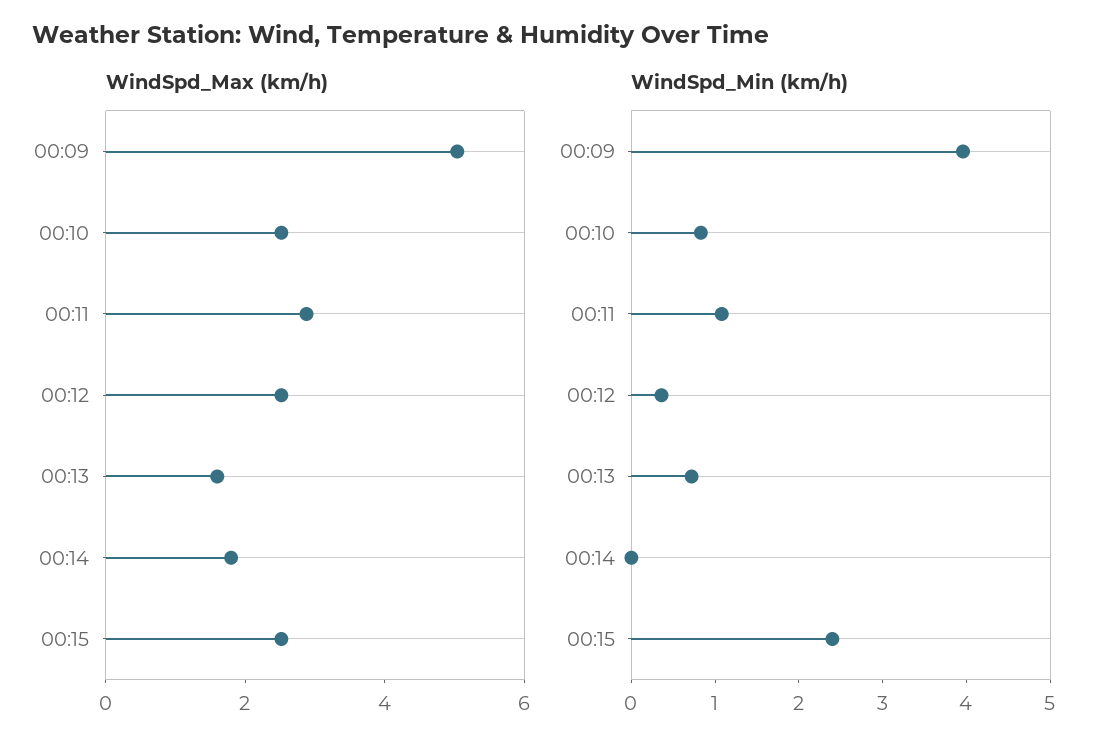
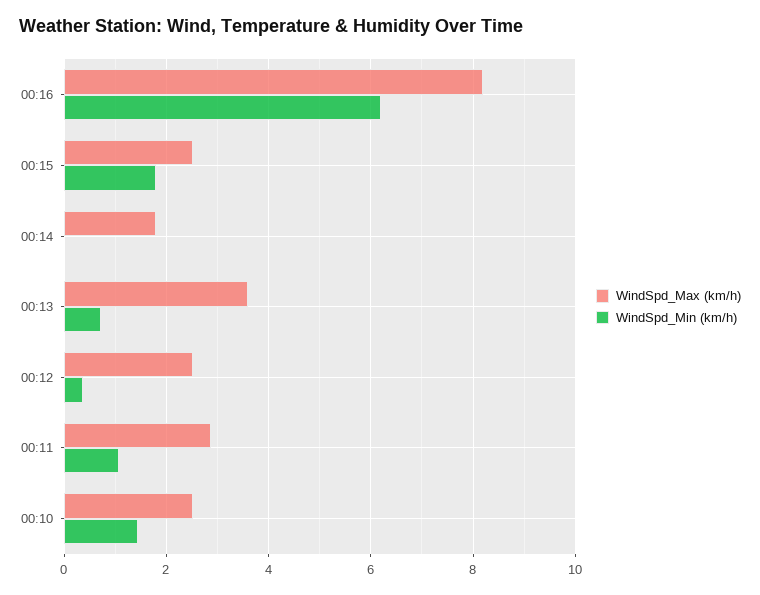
WindSpd_Max (km/h), 00:09: 5 -> none
WindSpd_Max (km/h), 00:13: 1.5 -> 3.6
WindSpd_Min (km/h), 00:09: 4 -> none
WindSpd_Min (km/h), 00:10: 0.8 -> 1.4
WindSpd_Min (km/h), 00:15: 2.4 -> 1.8
WindSpd_Max (km/h), 00:16: none -> 8.2
WindSpd_Min (km/h), 00:16: none -> 6.2

